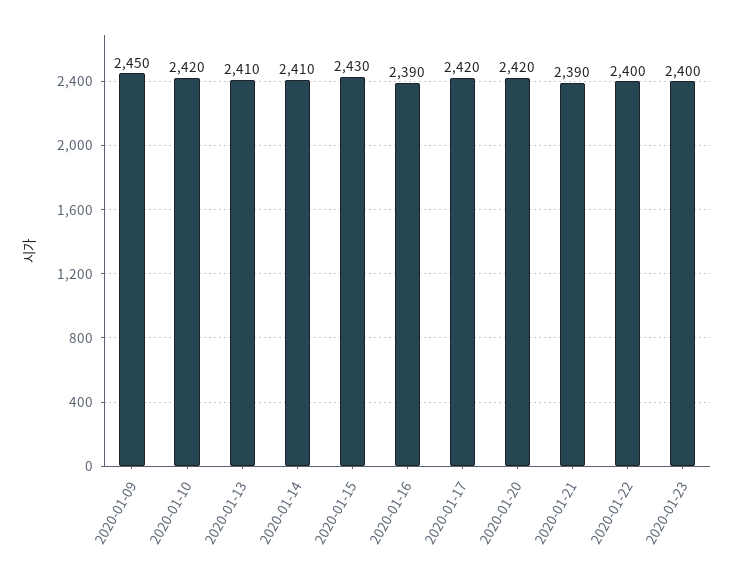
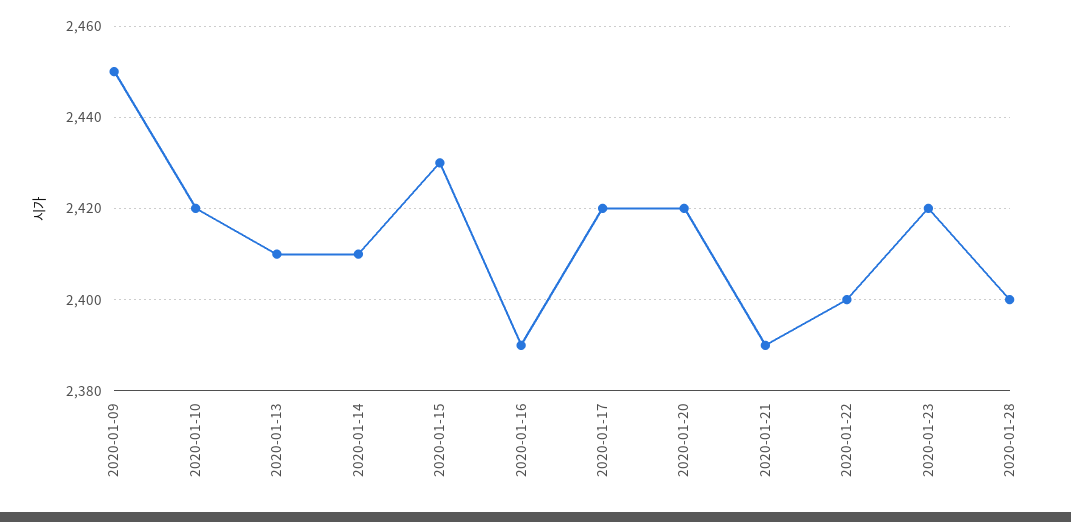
2020-01-23: 2400 -> 2420
2020-01-28: none -> 2400

